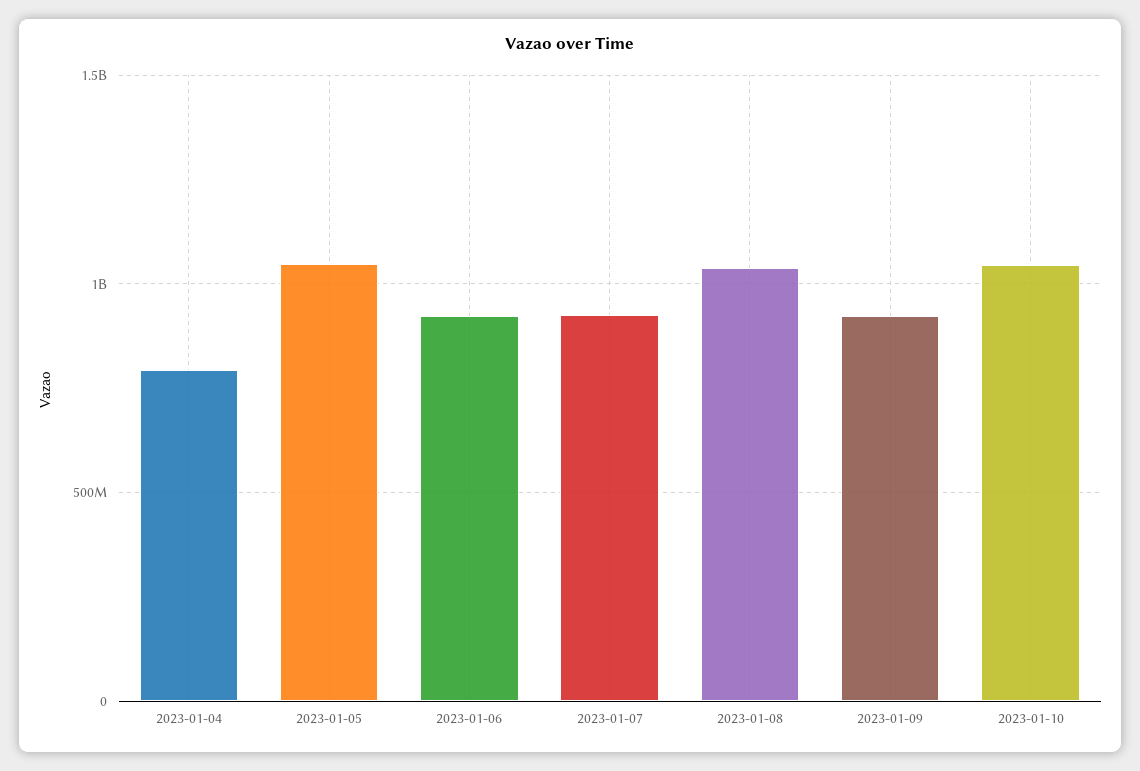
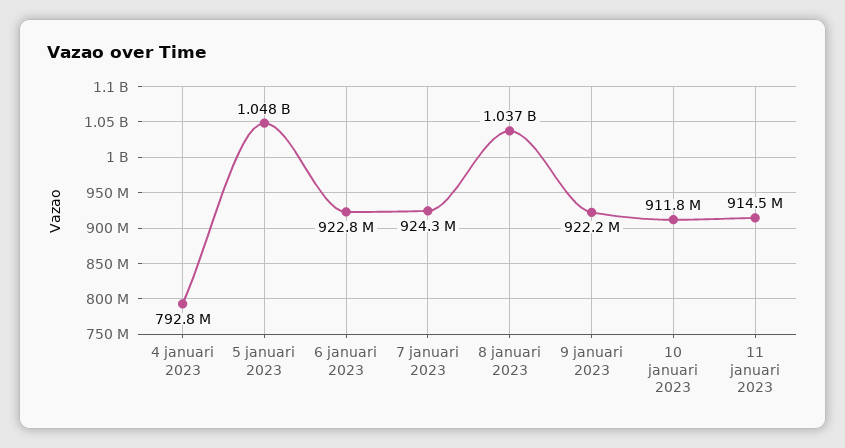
2023-01-10: 1050000000 -> 911800000
11 januari 2023: none -> 914500000

